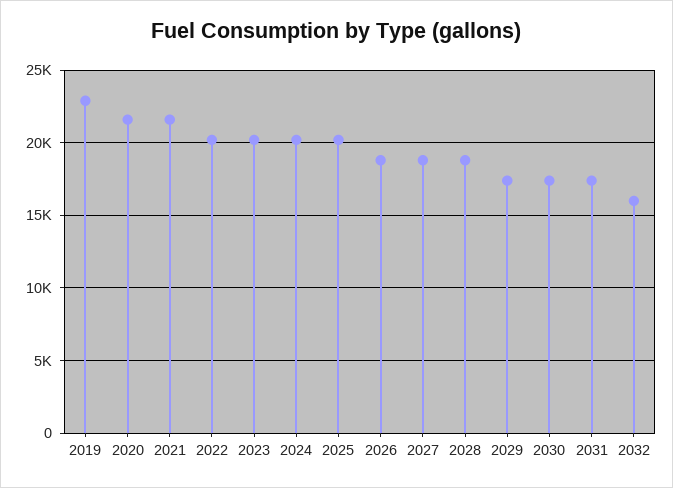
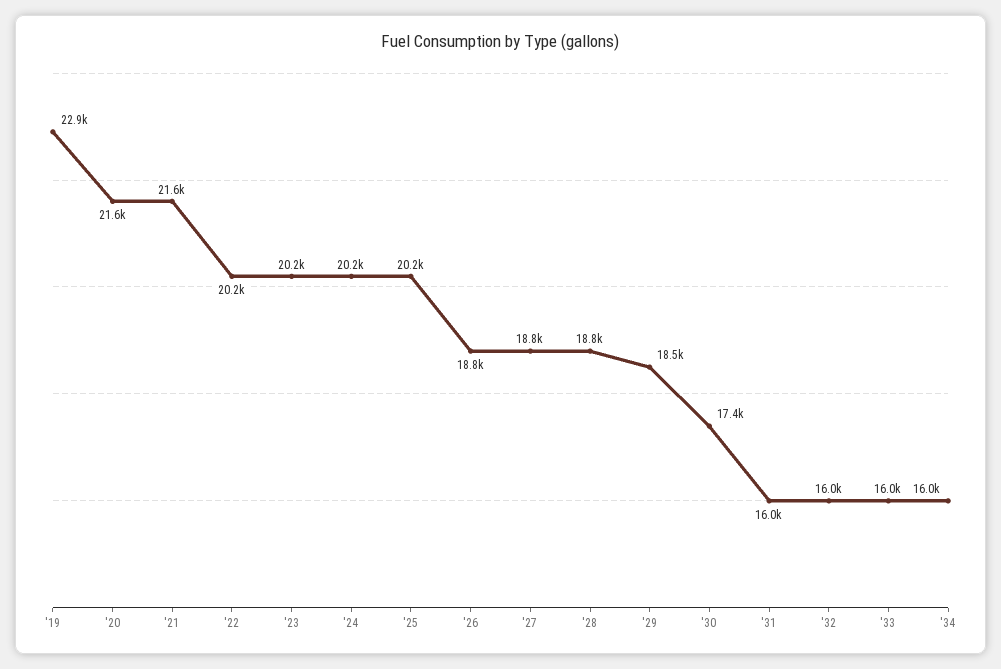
2029: 17500 -> 18500
2031: 17500 -> 16000
'33: none -> 16000
'34: none -> 16000

